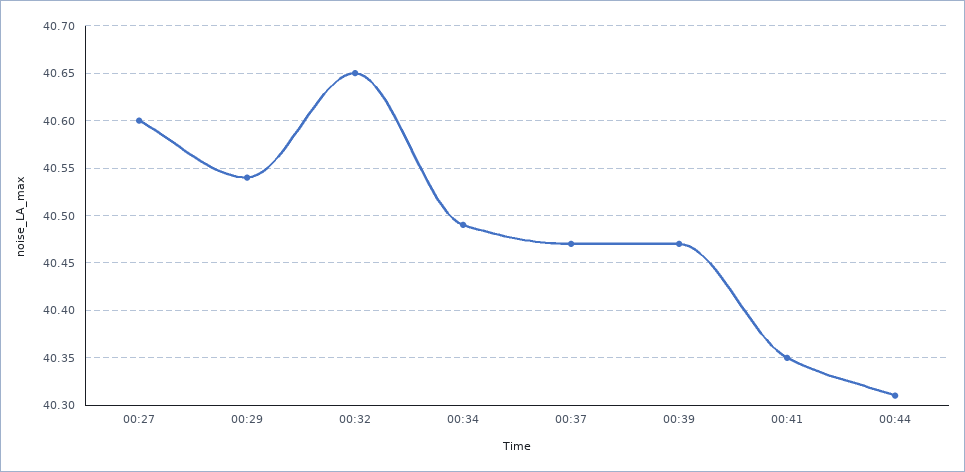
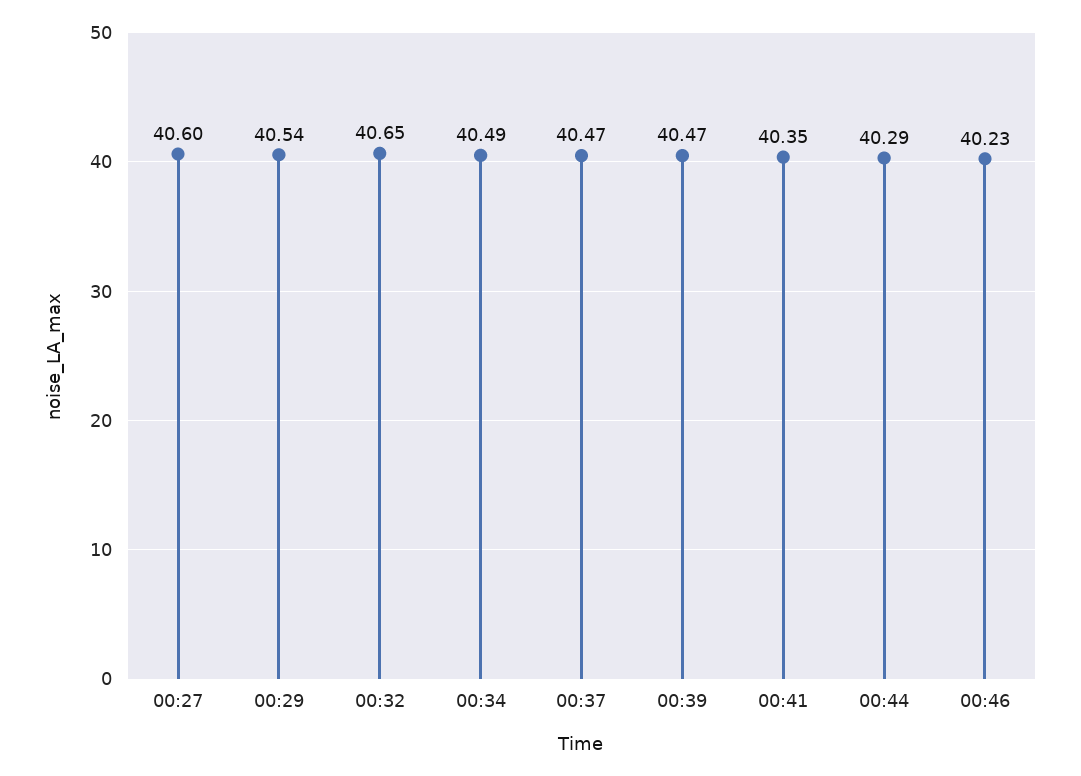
00:44: 40.31 -> 40.29
00:46: none -> 40.23

